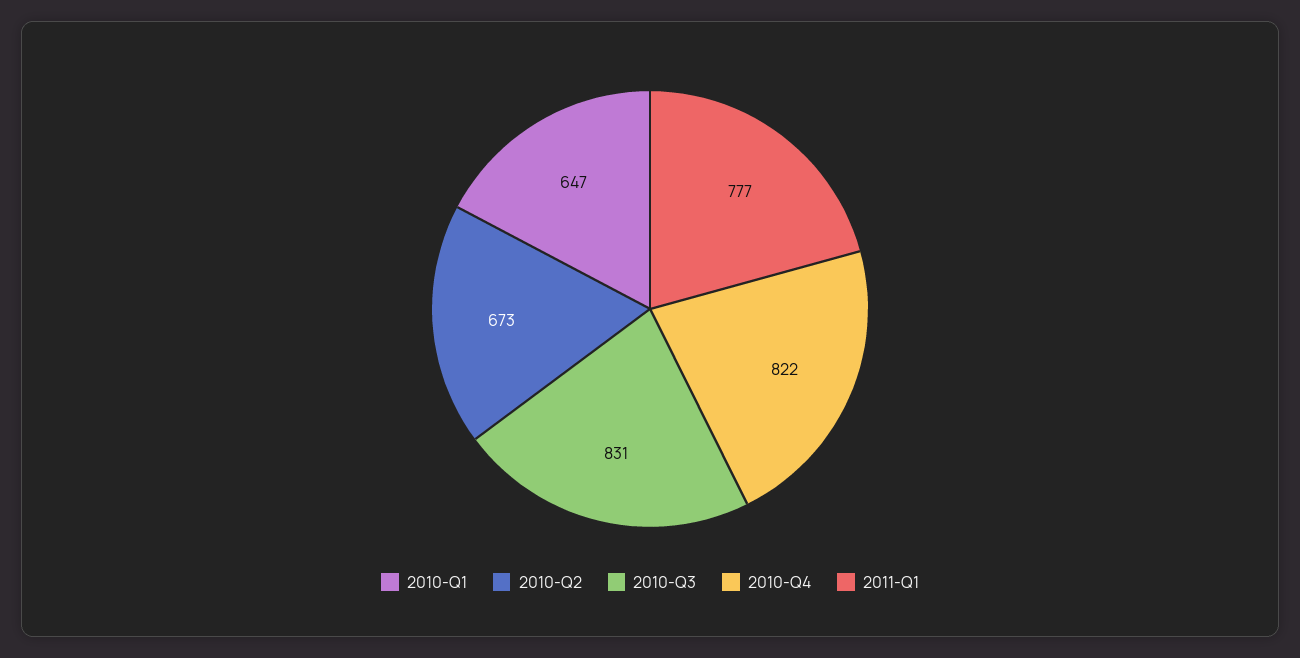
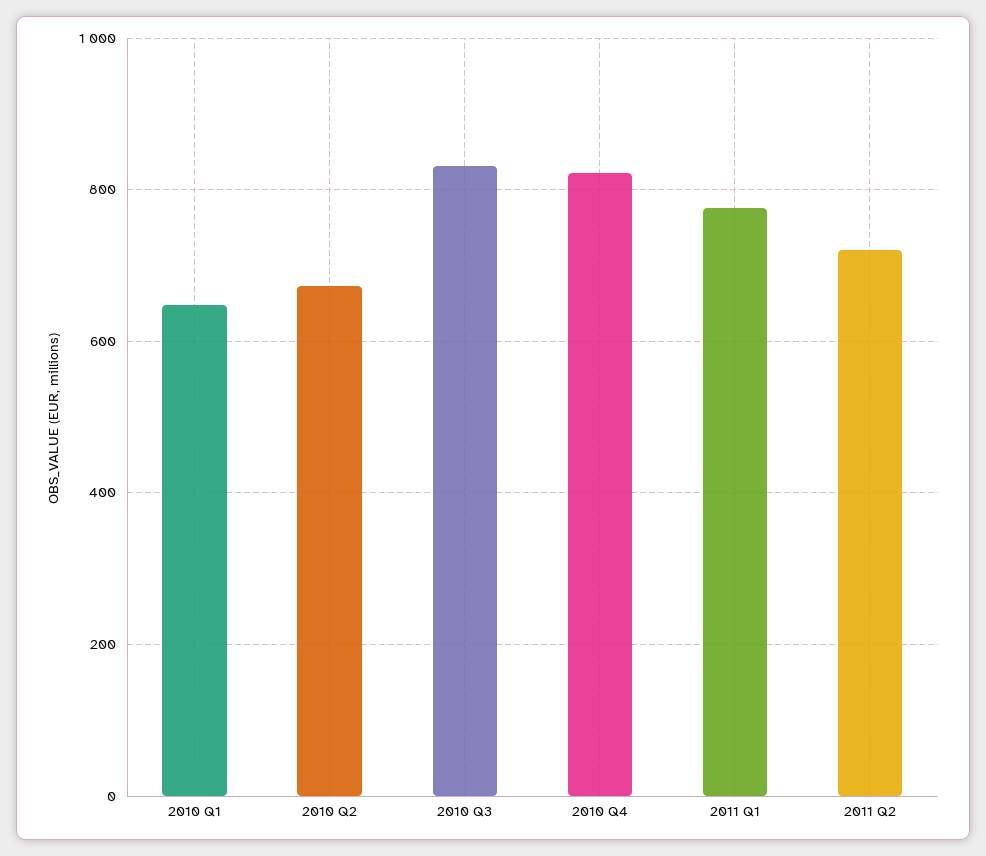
2011 Q2: none -> 720

